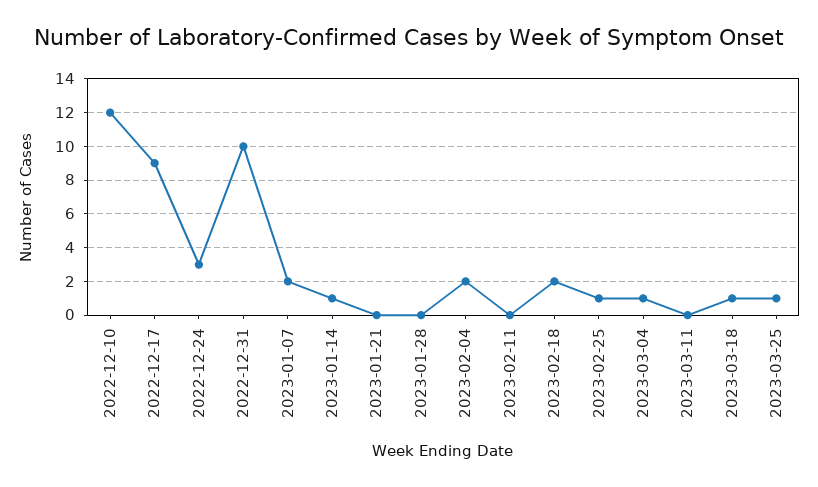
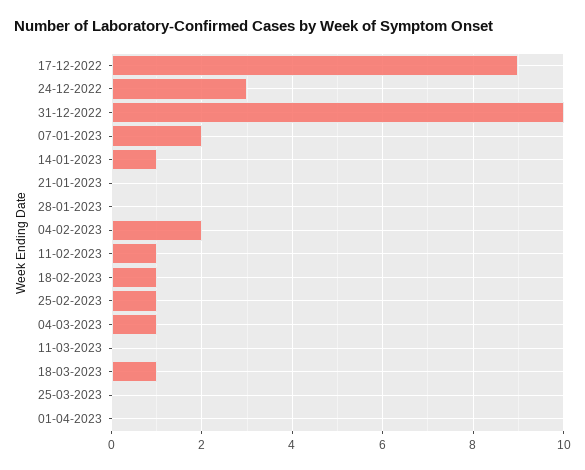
2022-12-10: 12 -> none
2023-02-11: 0 -> 1
2023-02-18: 2 -> 1
2023-03-25: 1 -> 0
01-04-2023: none -> 0

